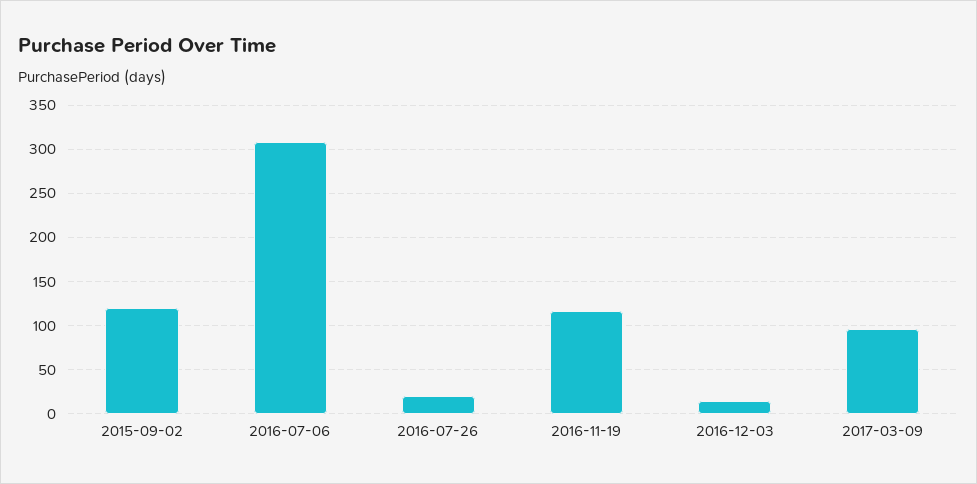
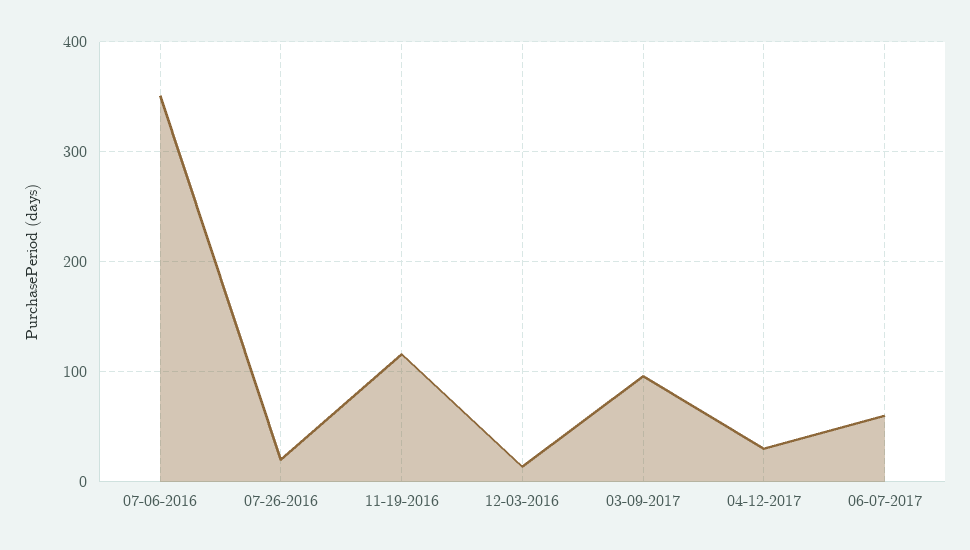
2015-09-02: 120 -> none
2016-07-06: 310 -> 350
04-12-2017: none -> 30
06-07-2017: none -> 60

